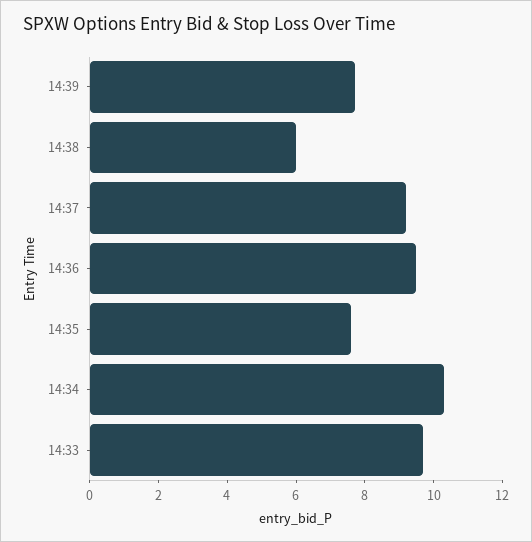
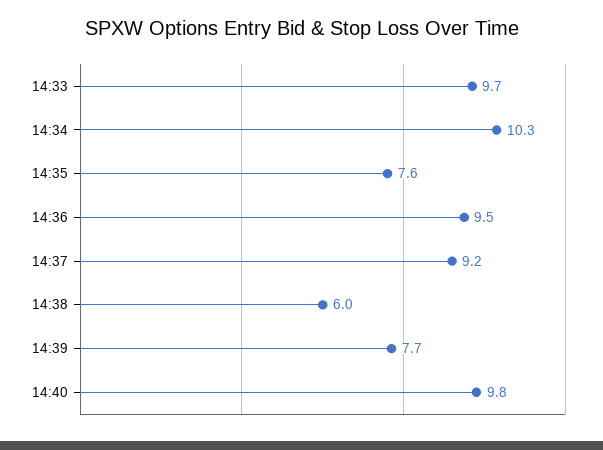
14:40: none -> 9.8

